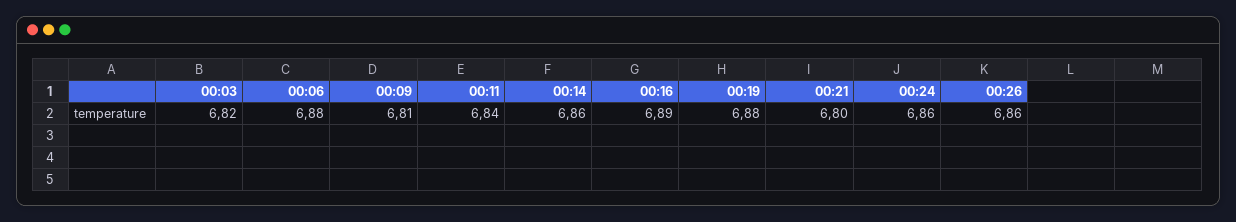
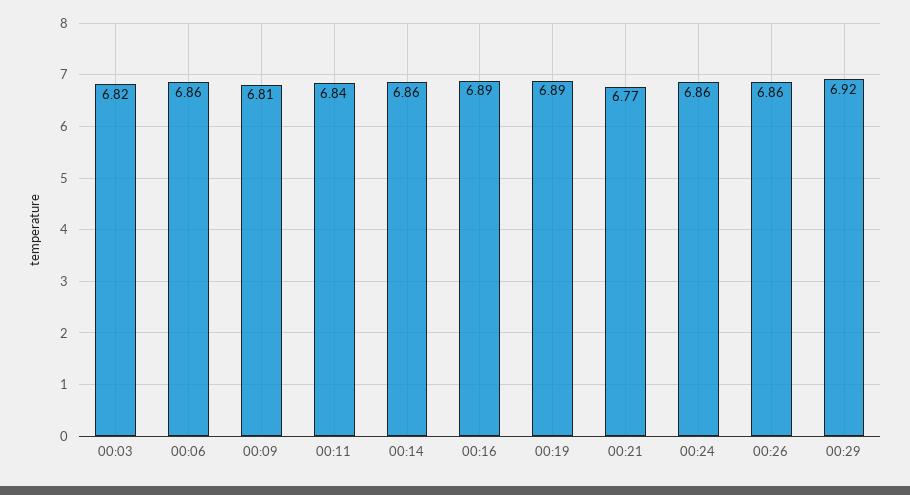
00:06: 6.88 -> 6.86
00:19: 6.88 -> 6.89
00:21: 6.8 -> 6.77
00:29: none -> 6.92

